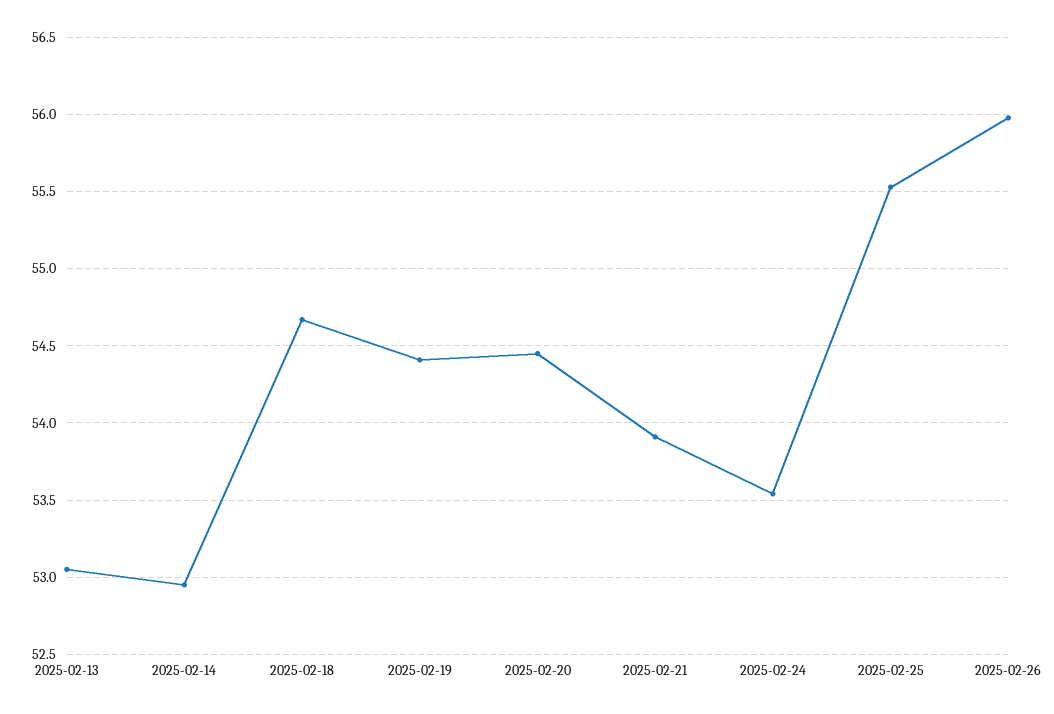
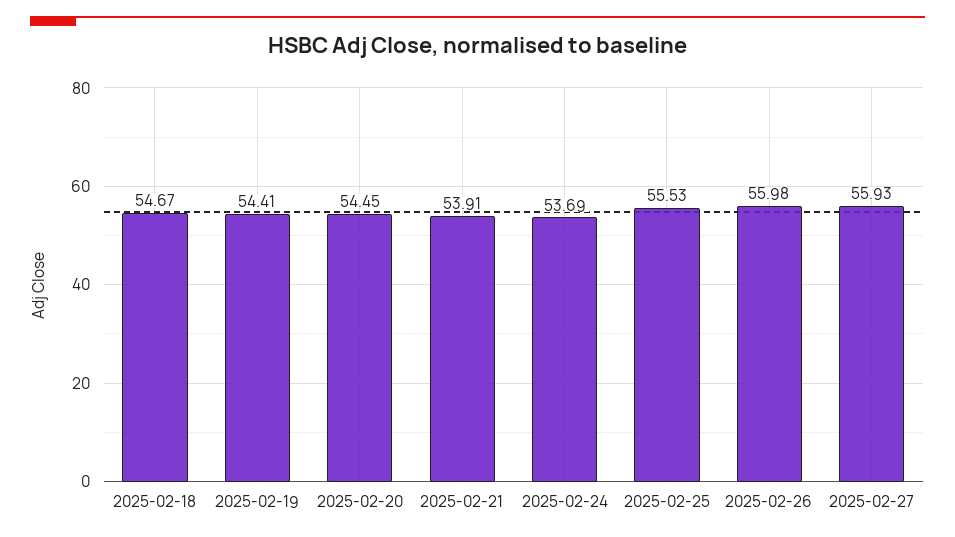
2025-02-13: 53.05 -> none
2025-02-14: 52.95 -> none
2025-02-24: 53.55 -> 53.69
2025-02-27: none -> 55.93

